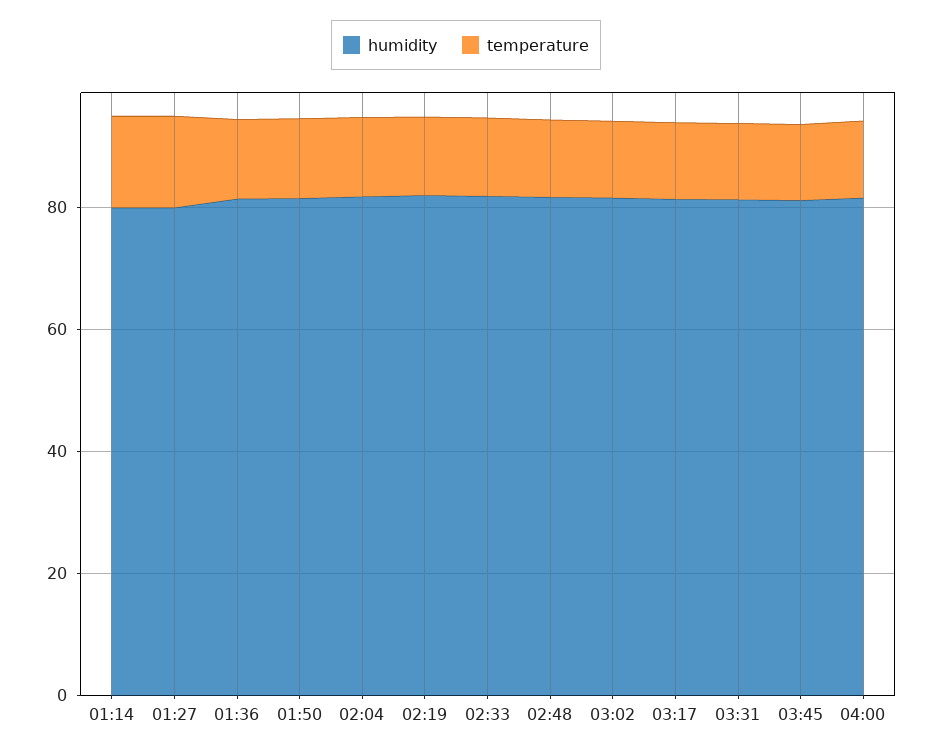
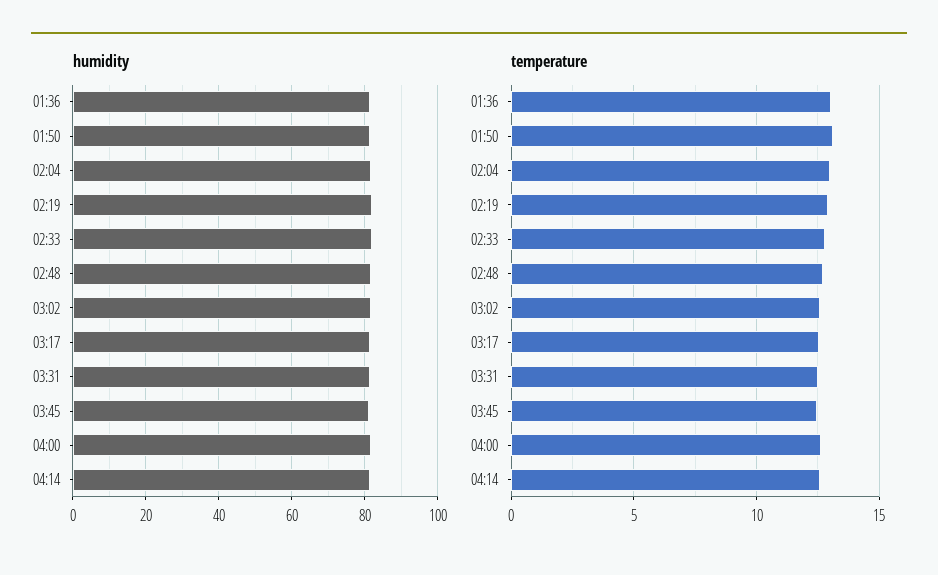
humidity, 01:14: 80 -> none
temperature, 01:14: 15 -> none
humidity, 01:27: 80 -> none
temperature, 01:27: 15 -> none
humidity, 04:14: none -> 82
temperature, 04:14: none -> 12.5

